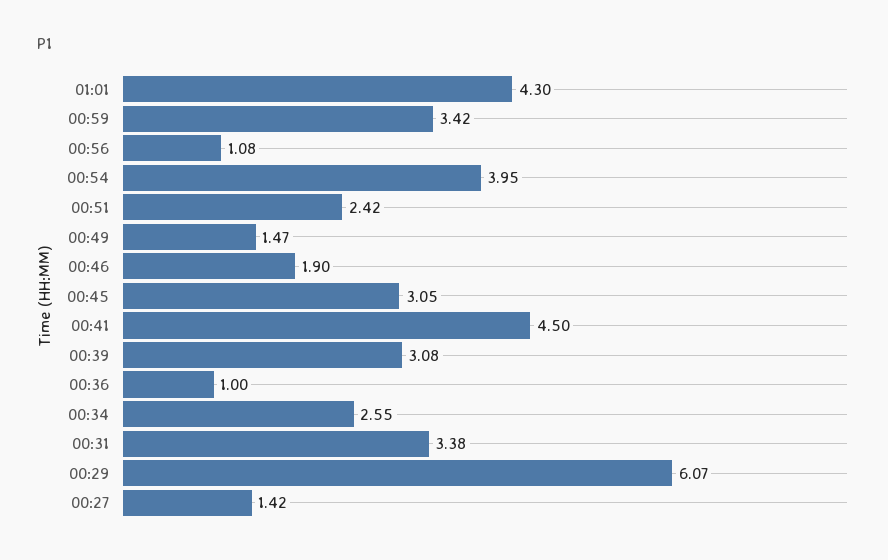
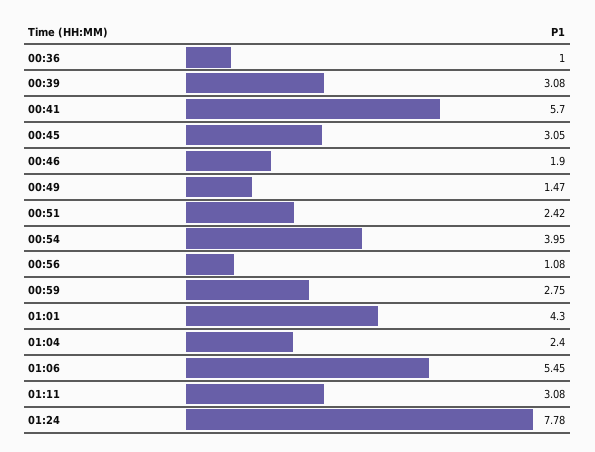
00:59: 3.42 -> 2.75
00:41: 4.5 -> 5.7
00:34: 2.55 -> none
00:31: 3.38 -> none
00:29: 6.07 -> none
00:27: 1.42 -> none
01:04: none -> 2.4
01:06: none -> 5.45
01:11: none -> 3.08
01:24: none -> 7.78

